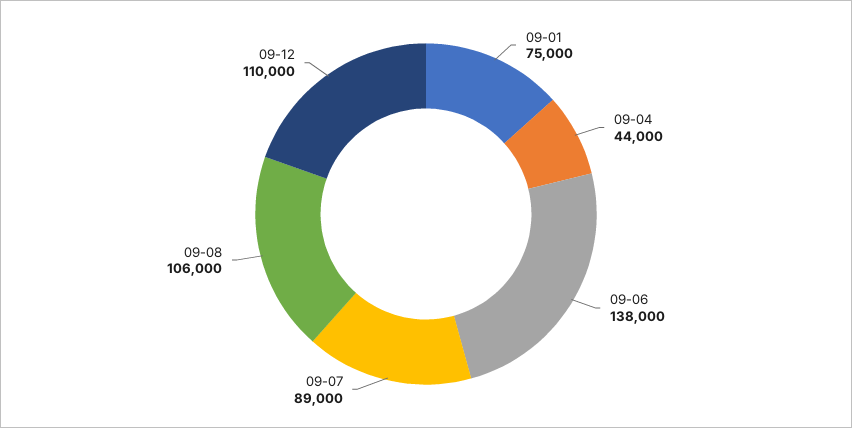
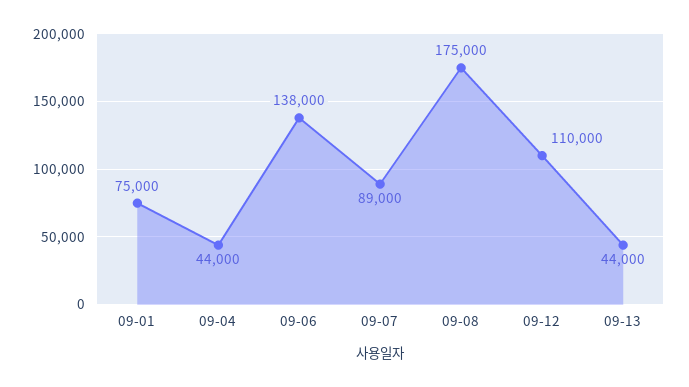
09-08: 106000 -> 175000
09-13: none -> 44000

